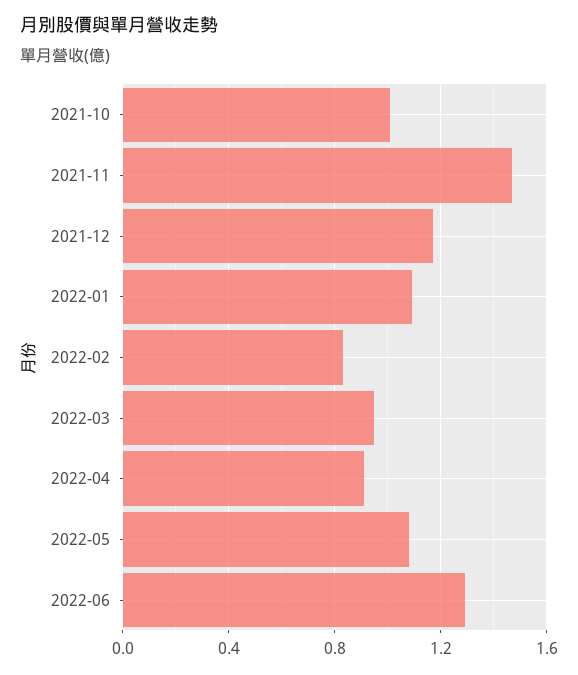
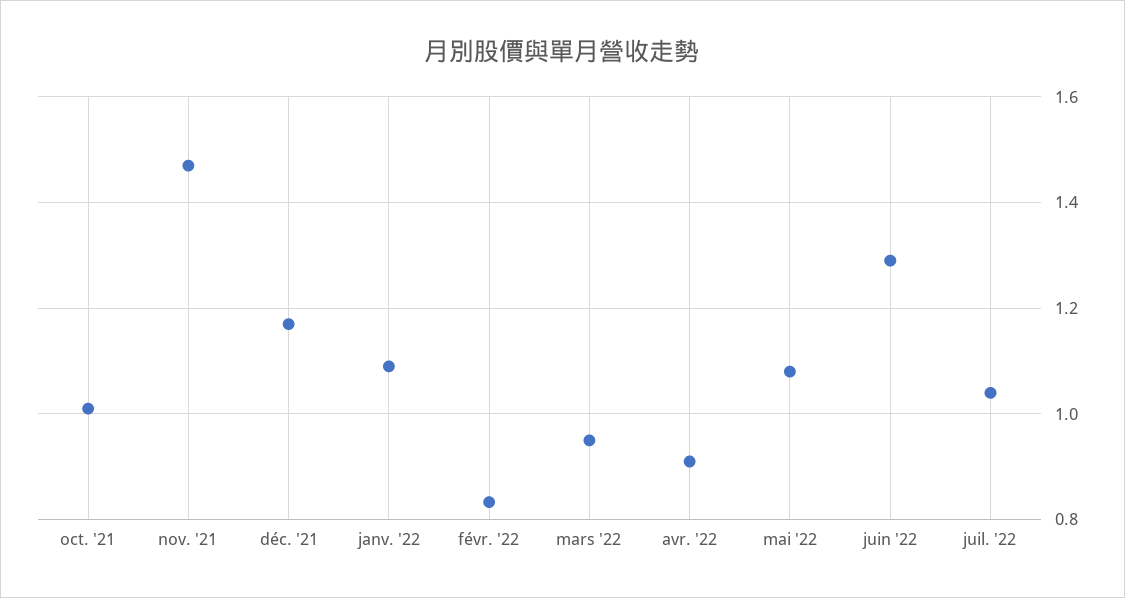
juil. '22: none -> 1.04

